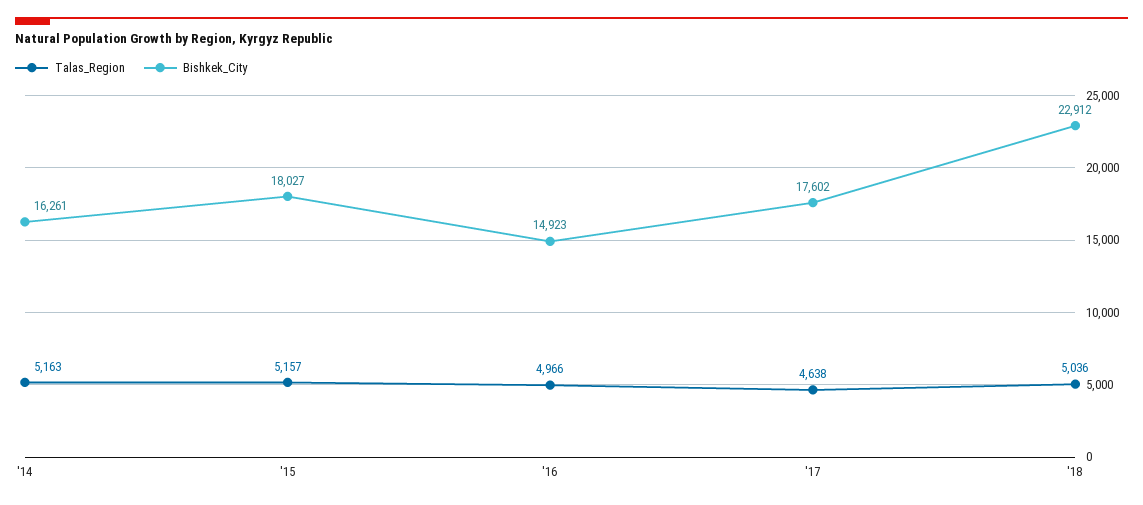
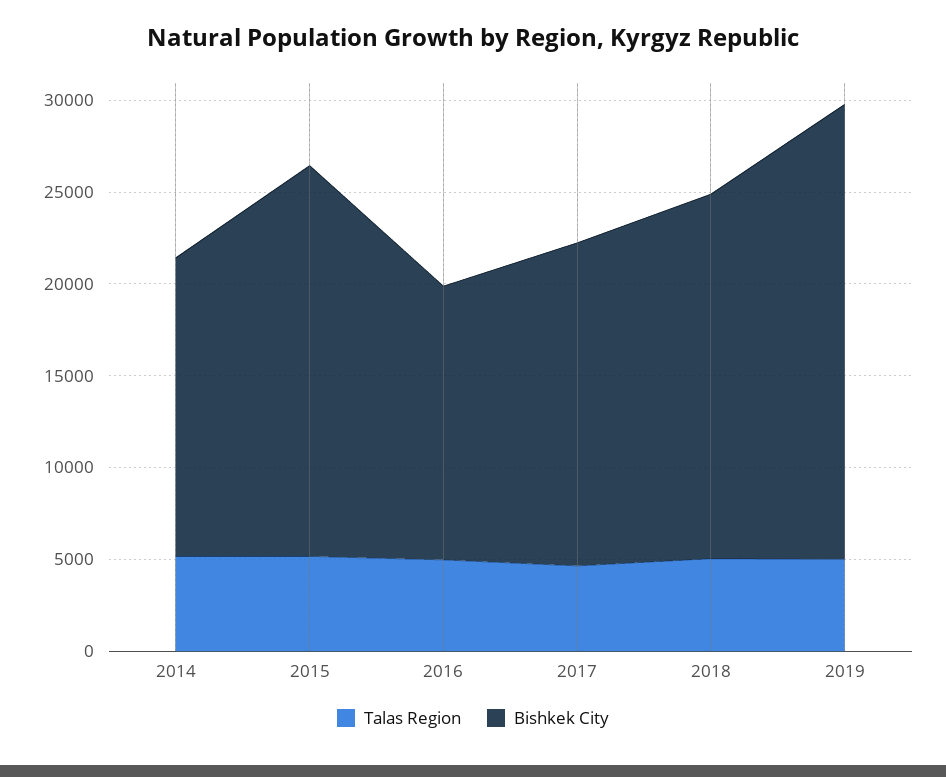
Bishkek_City, '15: 18027 -> 21000
Bishkek_City, '18: 22912 -> 20000
Talas_Region, 2019: none -> 5000
Bishkek_City, 2019: none -> 25000

